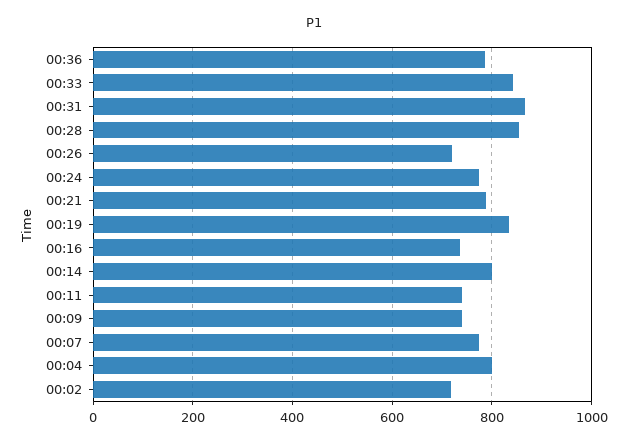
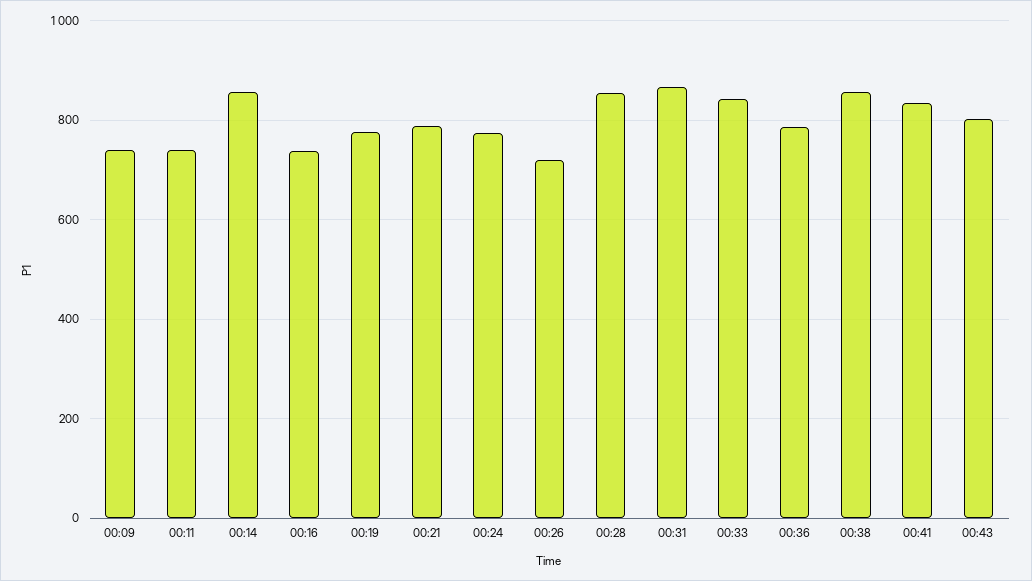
00:19: 840 -> 780
00:14: 800 -> 860
00:07: 780 -> none
00:04: 800 -> none
00:02: 720 -> none
00:38: none -> 860
00:41: none -> 840
00:43: none -> 800

